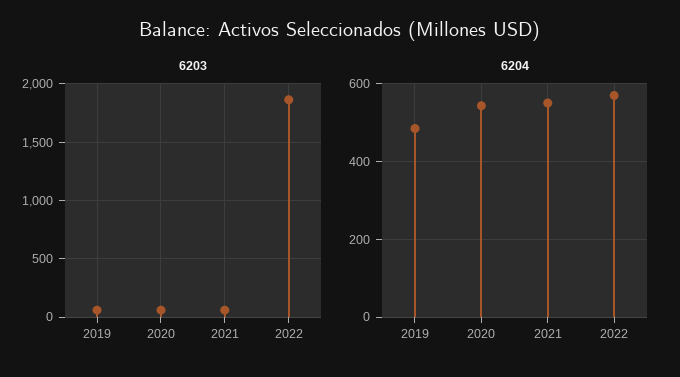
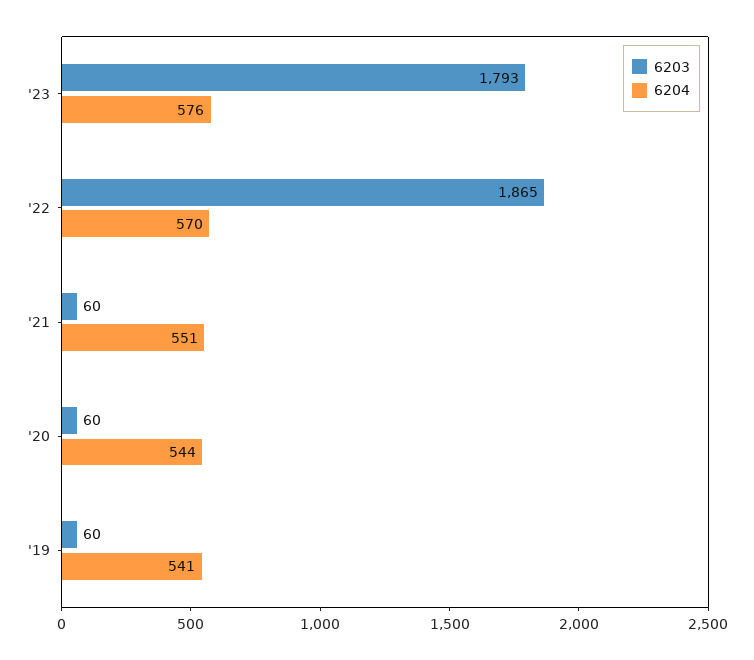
6204, 2019: 480 -> 541
6203, '23: none -> 1793
6204, '23: none -> 576

